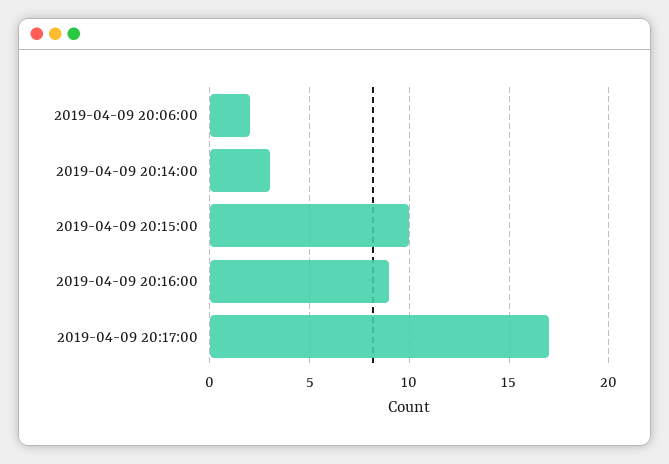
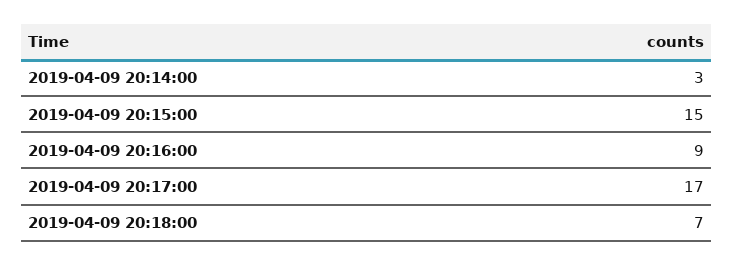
2019-04-09 20:06:00: 2 -> none
2019-04-09 20:15:00: 10 -> 15
2019-04-09 20:18:00: none -> 7

